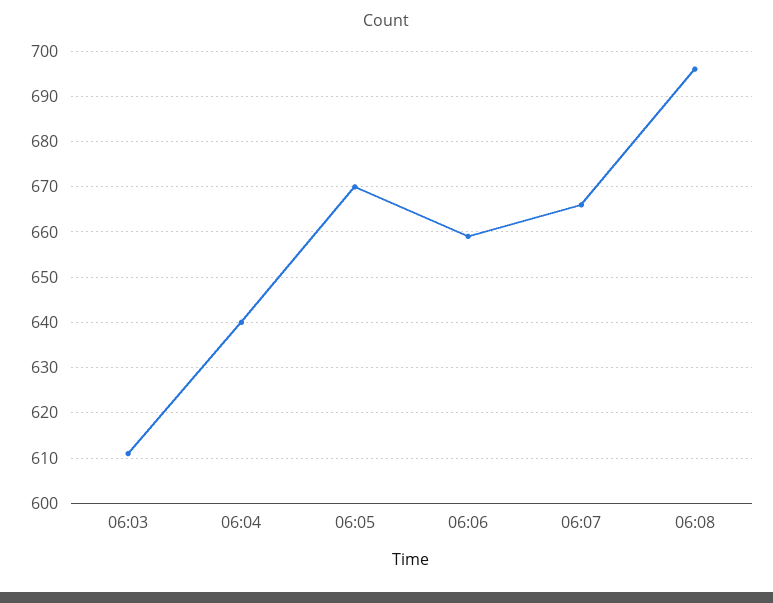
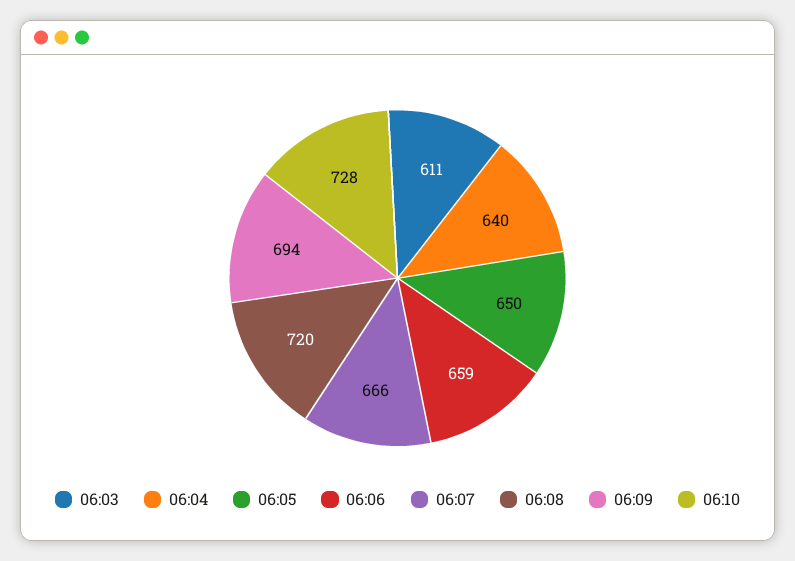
06:05: 670 -> 650
06:08: 695 -> 720
06:09: none -> 694
06:10: none -> 728

